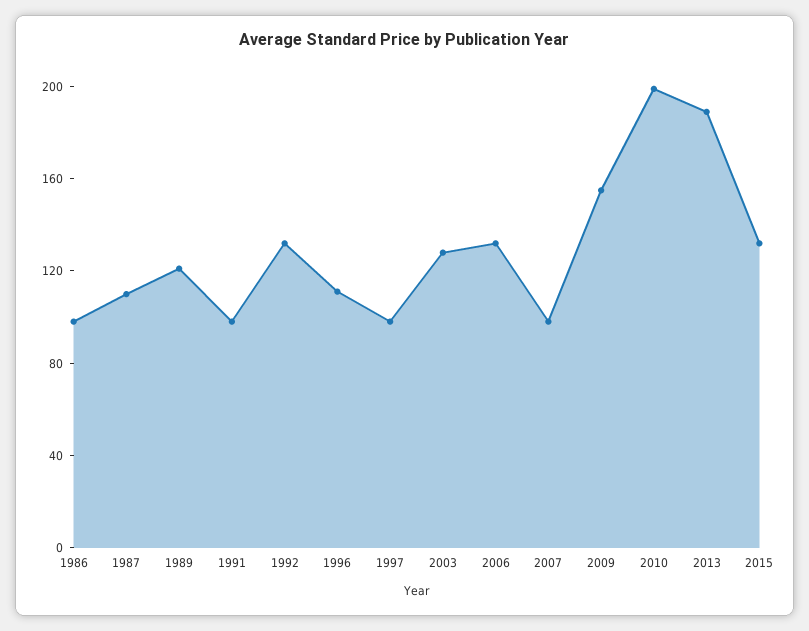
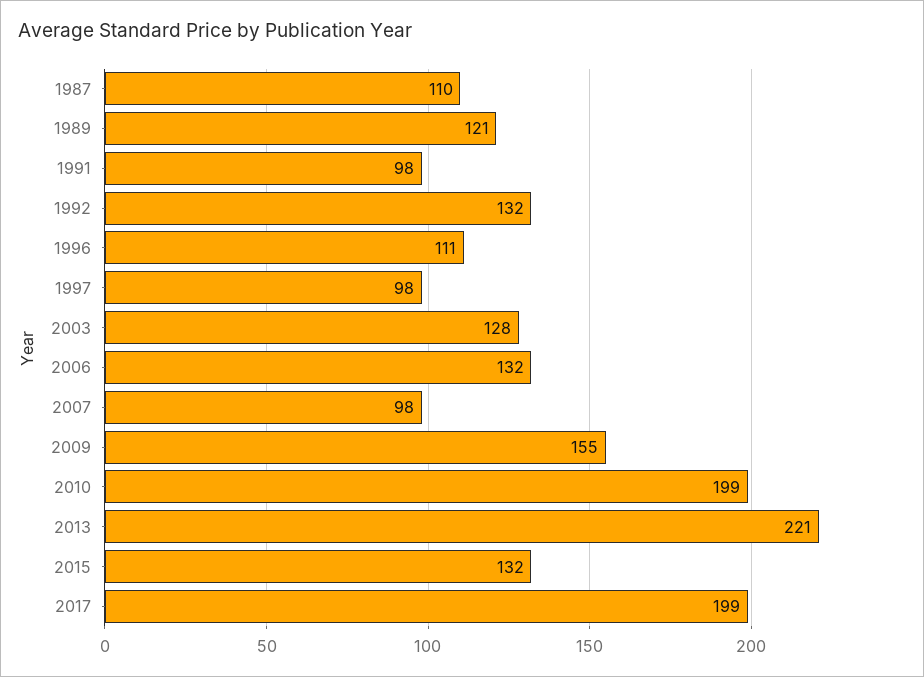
1986: 100 -> none
2013: 190 -> 221
2017: none -> 199

